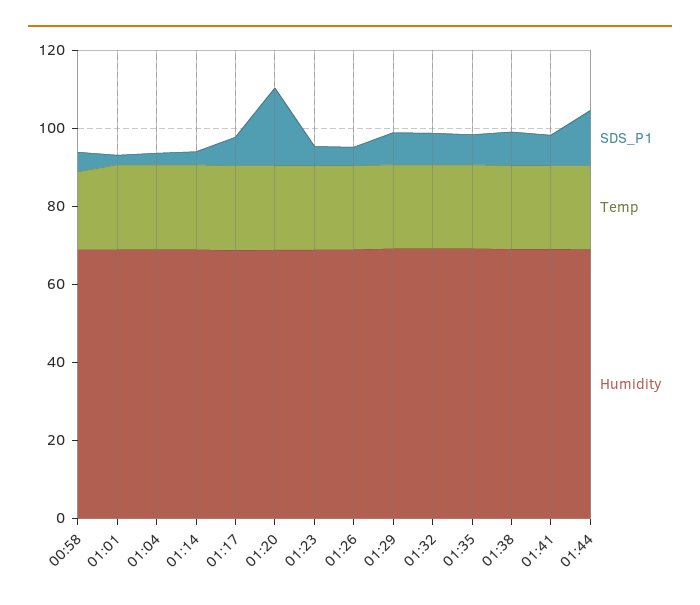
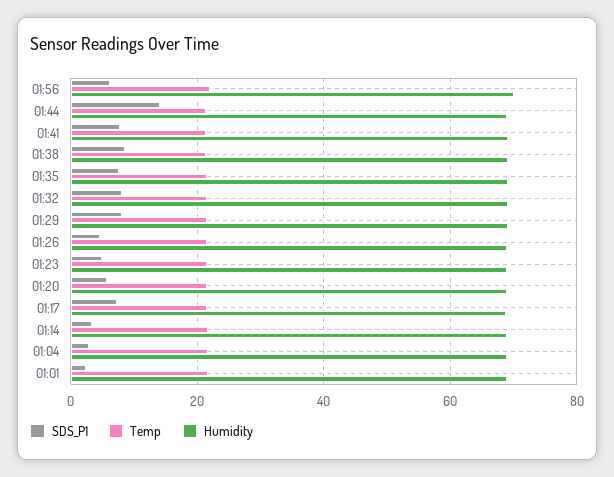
SDS_P1, 00:58: 5 -> none
Temp, 00:58: 20 -> none
Humidity, 00:58: 70 -> none
SDS_P1, 01:20: 20 -> 6
SDS_P1, 01:56: none -> 6
Temp, 01:56: none -> 22
Humidity, 01:56: none -> 70

